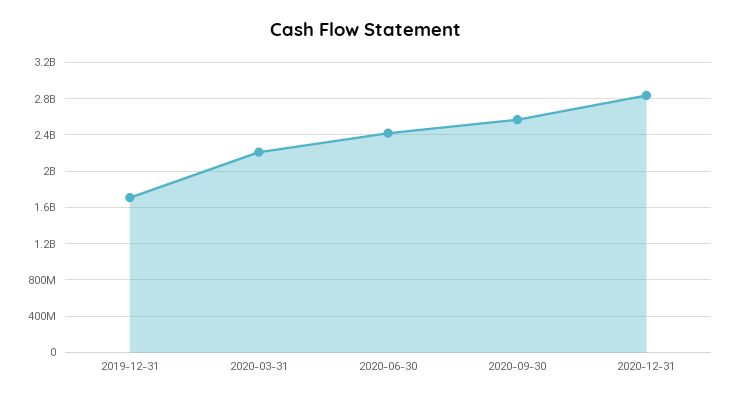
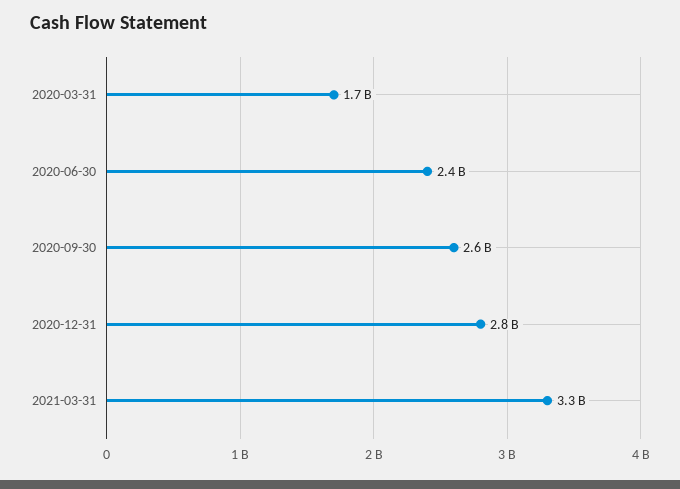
2019-12-31: 1700000000 -> none
2020-03-31: 2200000000 -> 1700000000
2021-03-31: none -> 3300000000

